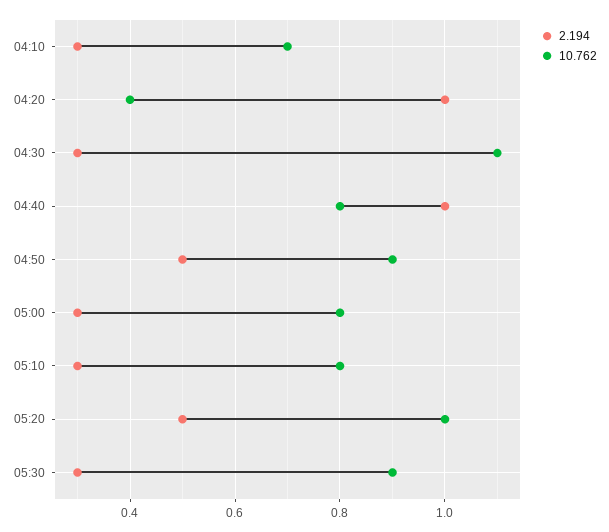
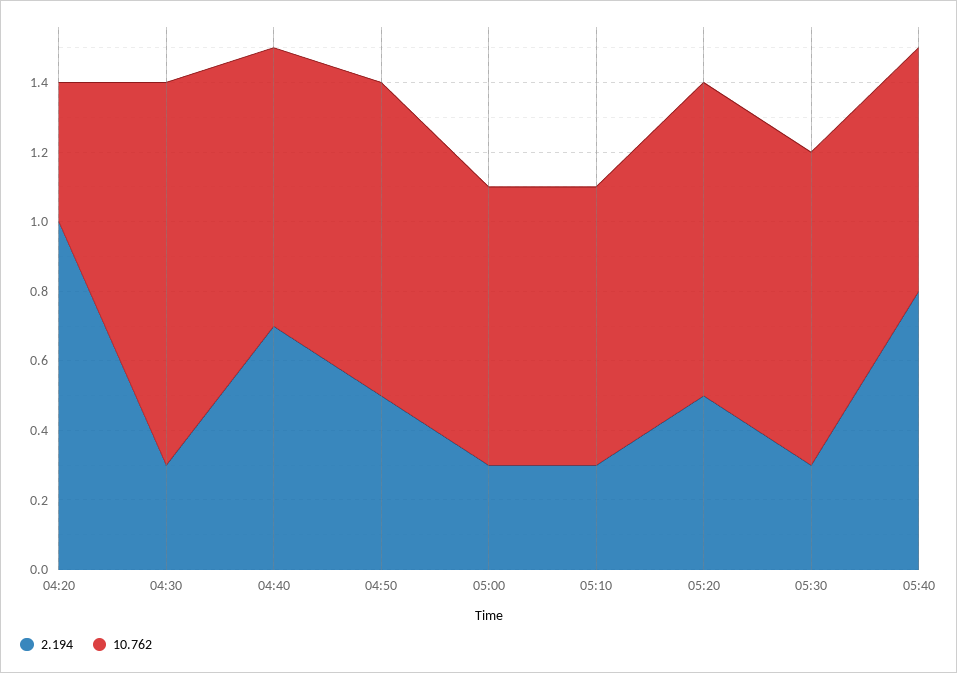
2.194, 04:10: 0.3 -> none
10.762, 04:10: 0.7 -> none
2.194, 04:40: 1 -> 0.7
10.762, 05:20: 1 -> 0.9
2.194, 05:40: none -> 0.8
10.762, 05:40: none -> 0.7

